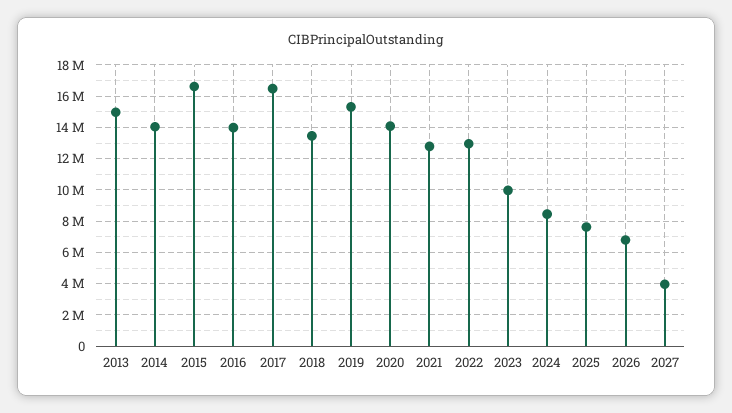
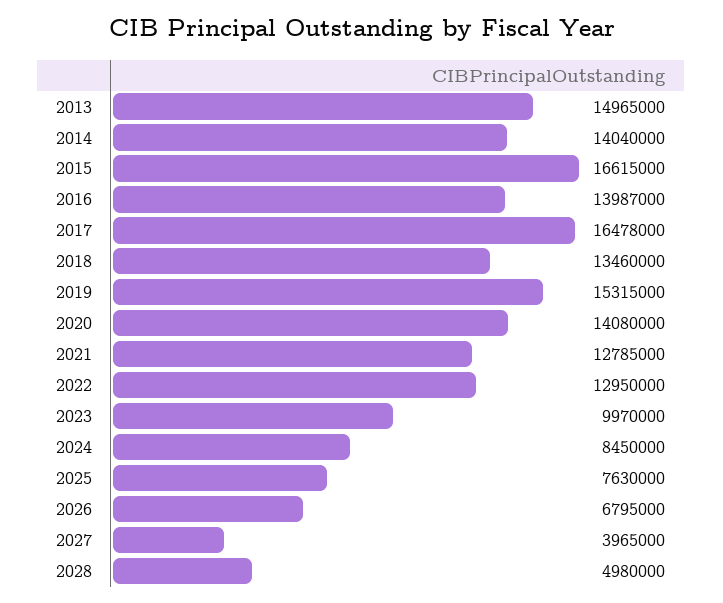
2028: none -> 4980000

